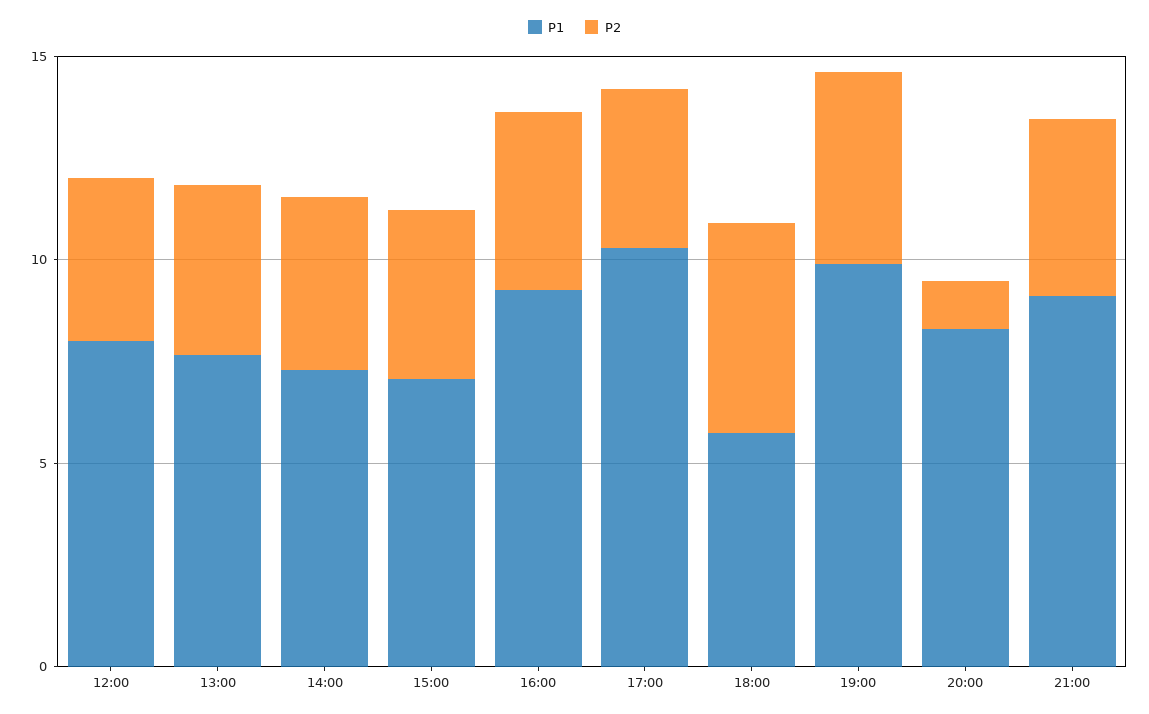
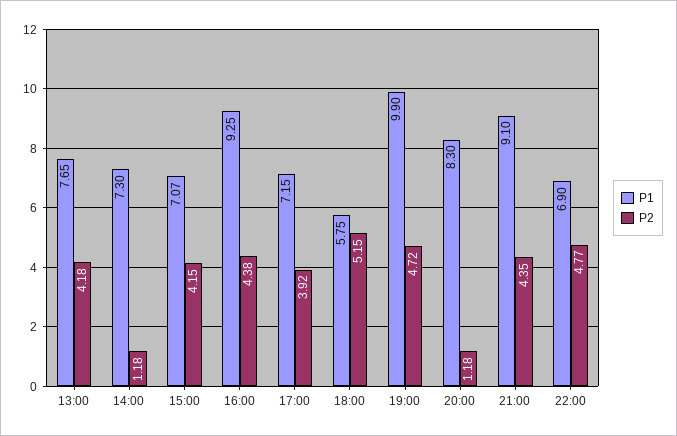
P1, 12:00: 8 -> none
P2, 12:00: 4 -> none
P2, 14:00: 4 -> 1.18
P1, 17:00: 10 -> 7.15
P1, 22:00: none -> 6.9
P2, 22:00: none -> 4.77

